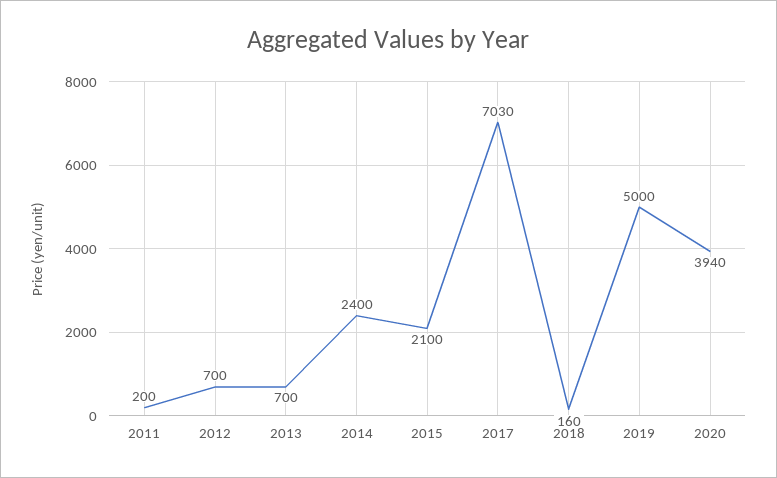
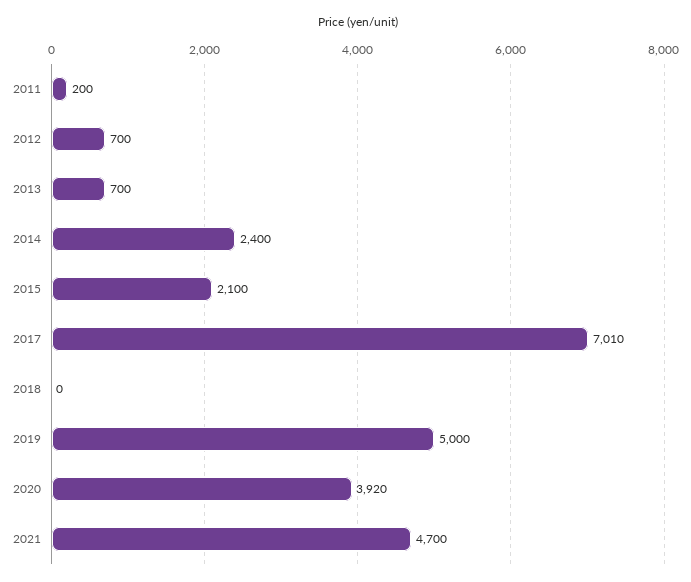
2017: 7030 -> 7010
2018: 160 -> 0
2020: 3940 -> 3920
2021: none -> 4700

